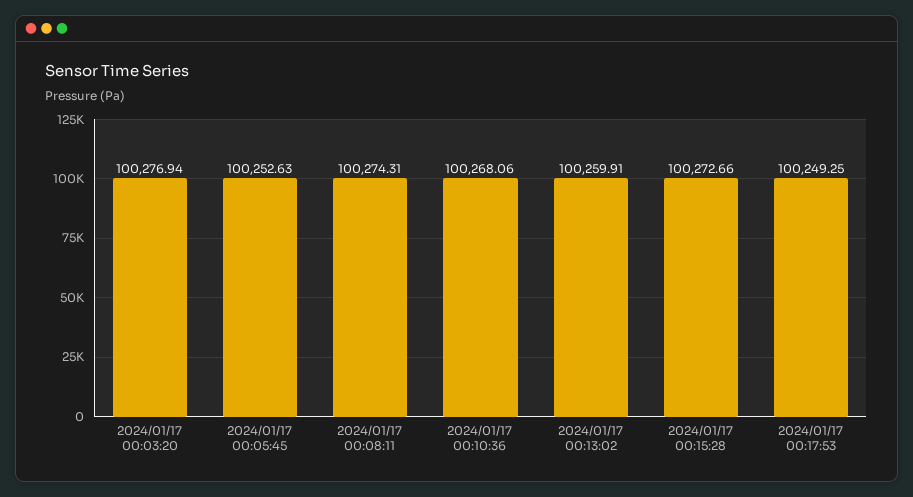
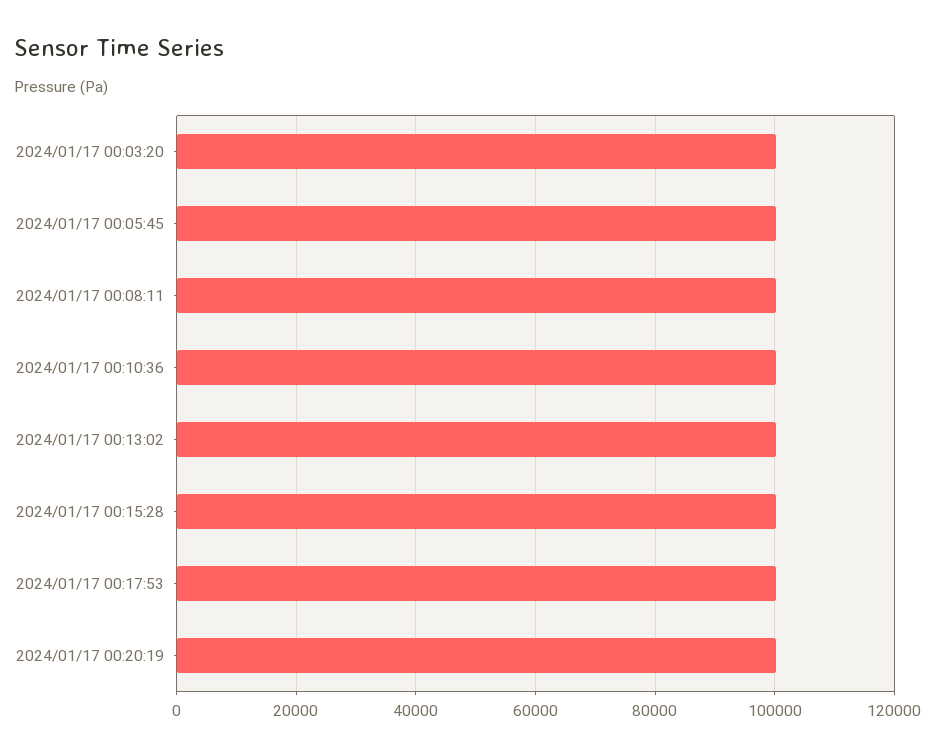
2024/01/17 00:20:19: none -> 100000

